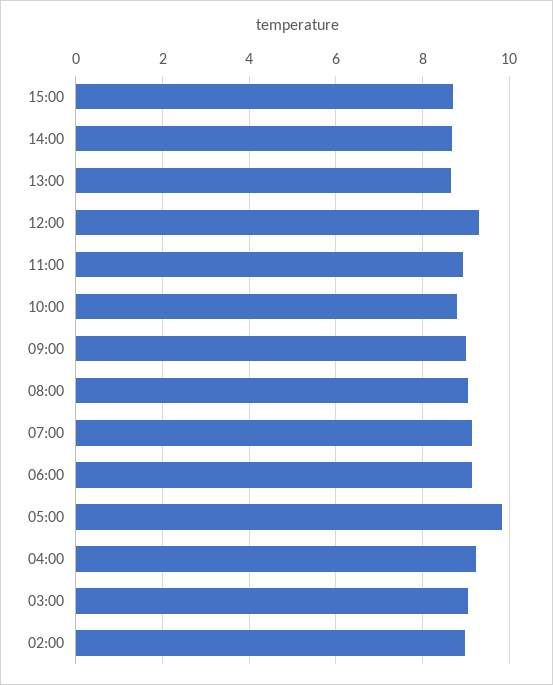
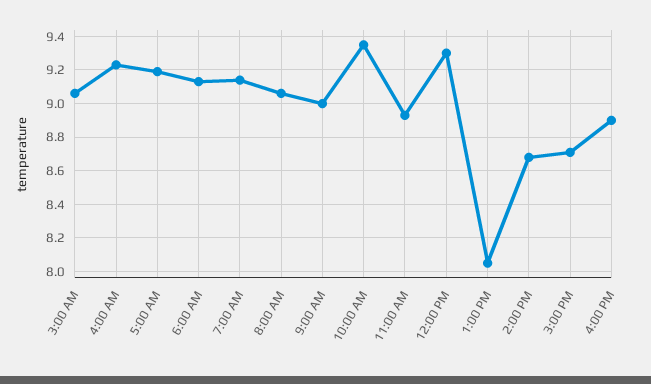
13:00: 8.6 -> 8.05
10:00: 8.8 -> 9.35
05:00: 9.8 -> 9.2
02:00: 9 -> none
4:00 PM: none -> 8.9

